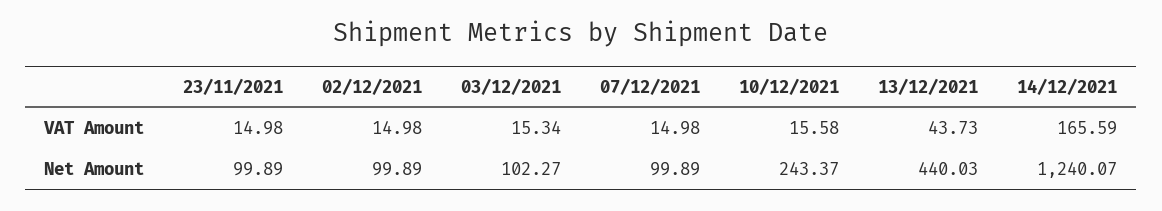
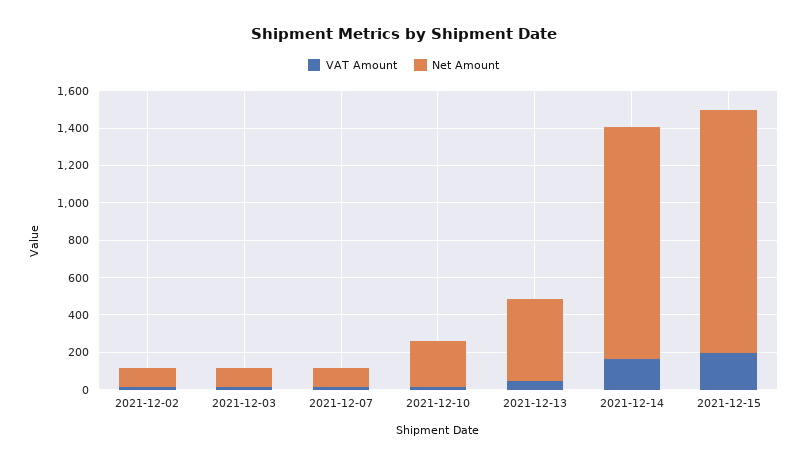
VAT Amount, 23/11/2021: 14.98 -> none
Net Amount, 23/11/2021: 99.89 -> none
VAT Amount, 2021-12-15: none -> 200
Net Amount, 2021-12-15: none -> 1300

